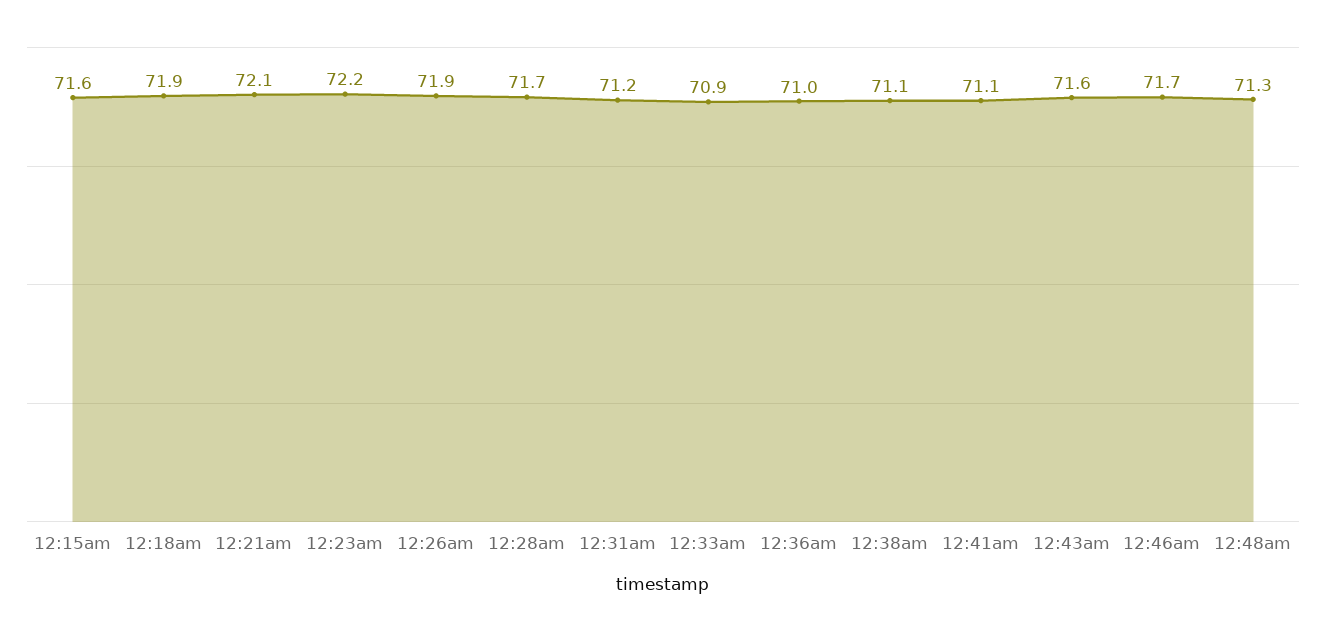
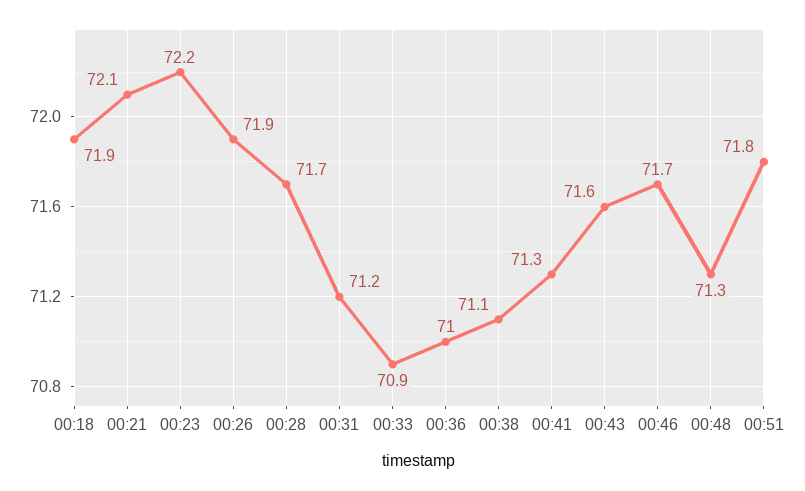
12:15am: 71.6 -> none
12:41am: 71.1 -> 71.3
00:51: none -> 71.8

